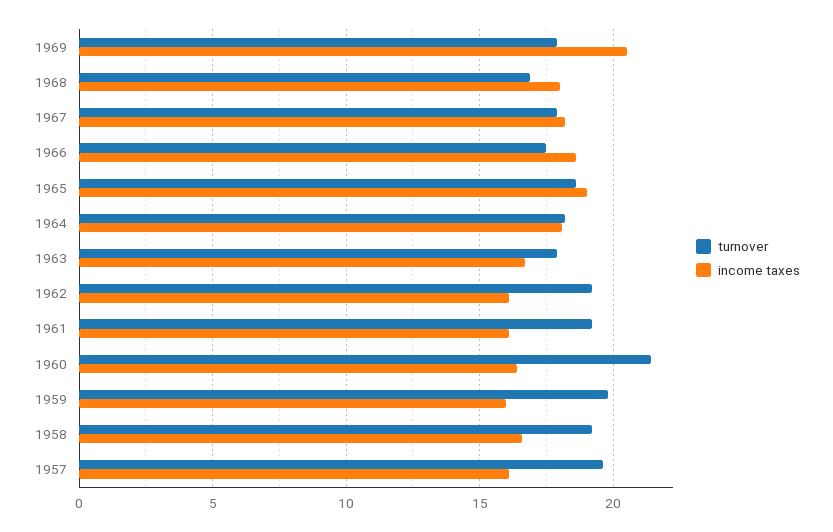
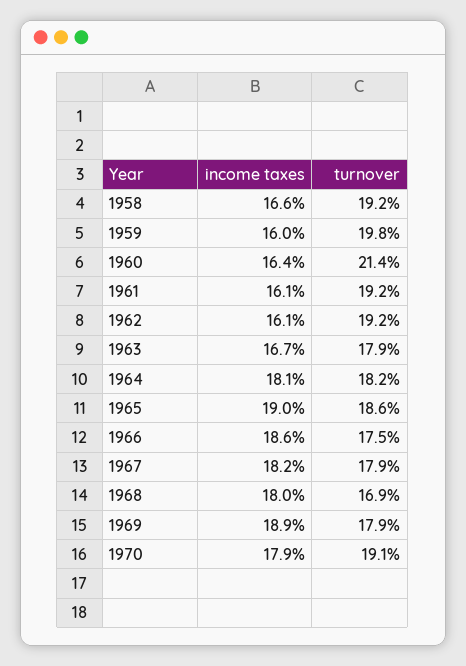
income taxes, 1969: 20.5 -> 18.9
turnover, 1957: 19.5 -> none
income taxes, 1957: 16 -> none
income taxes, 1970: none -> 17.9
turnover, 1970: none -> 19.1

